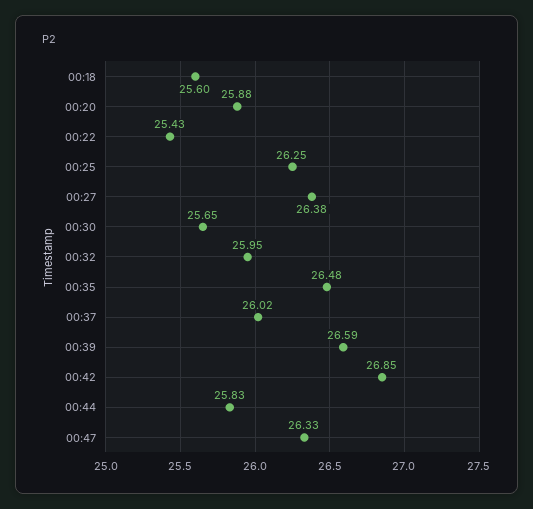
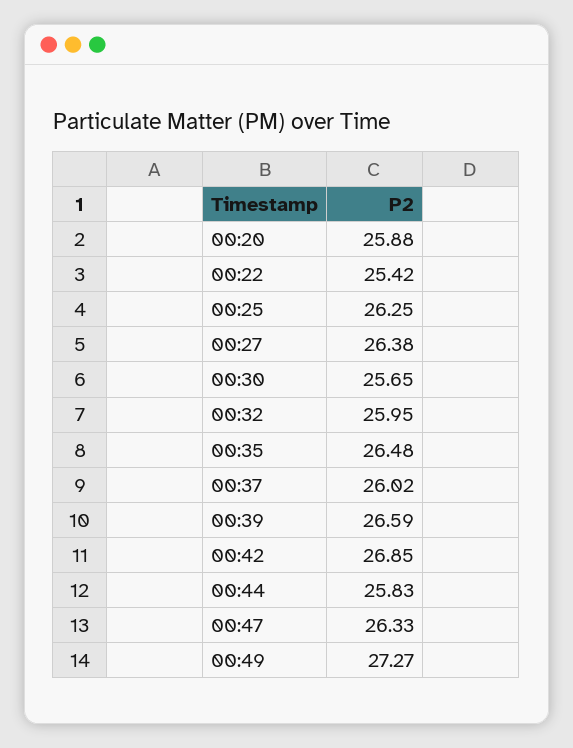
00:18: 25.6 -> none
00:22: 25.43 -> 25.42
00:49: none -> 27.27

